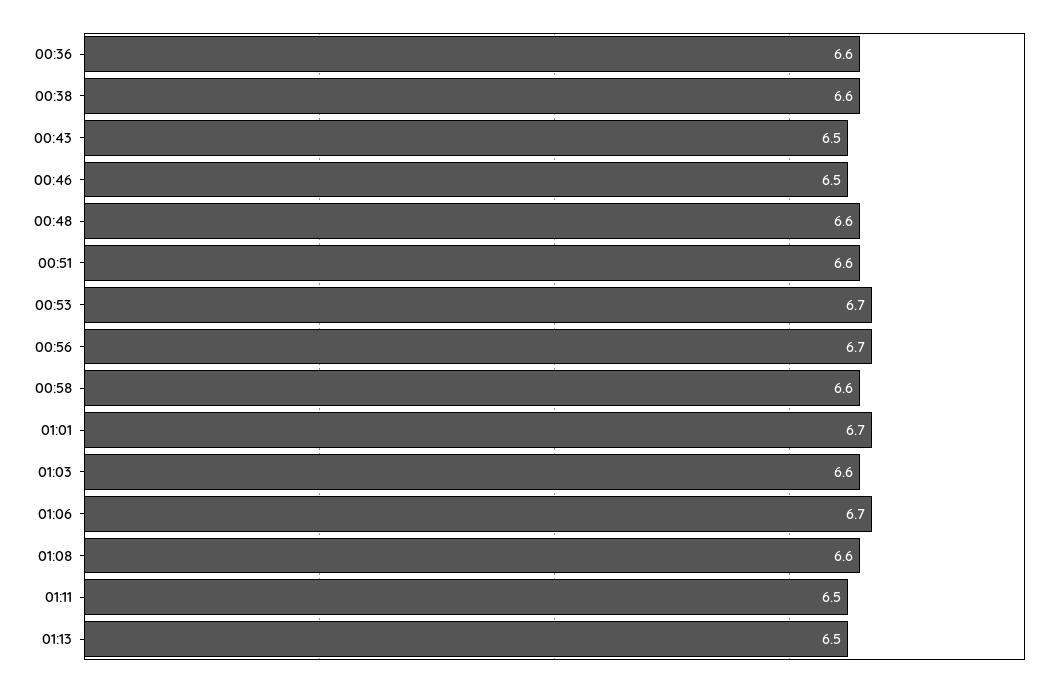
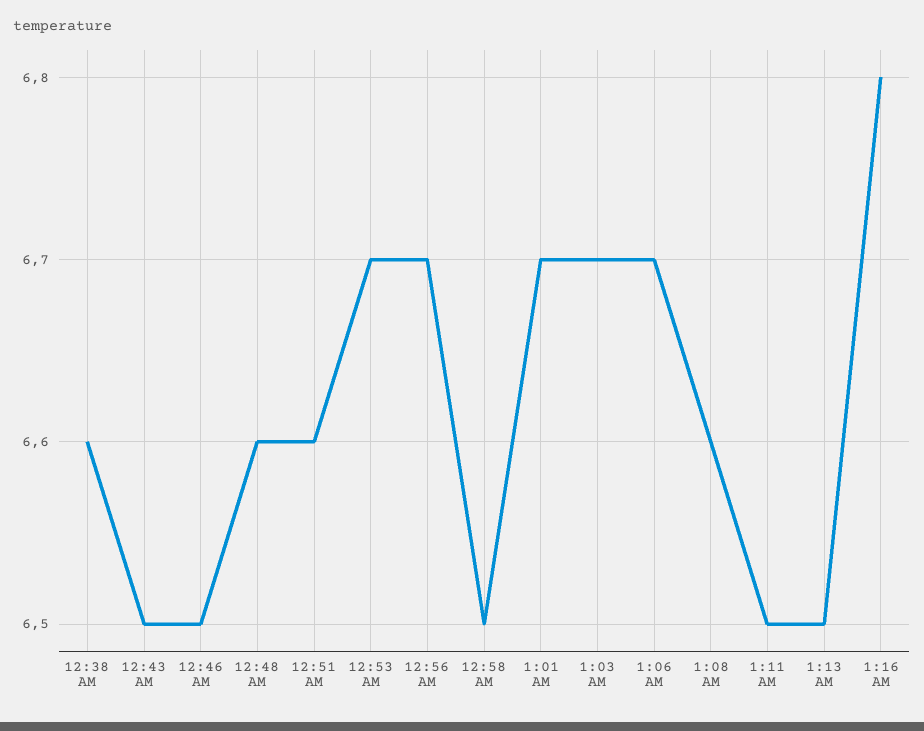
00:36: 6.6 -> none
00:58: 6.6 -> 6.5
01:03: 6.6 -> 6.7
1:16 AM: none -> 6.8

